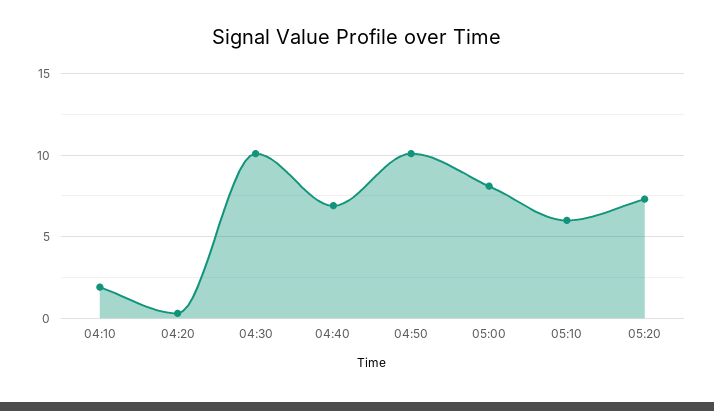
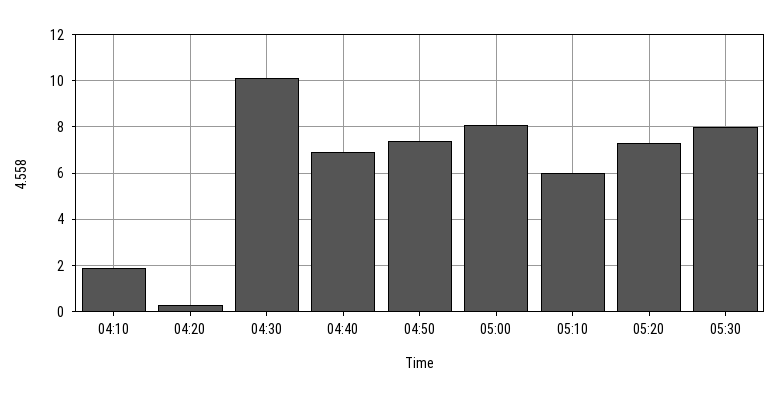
04:50: 10 -> 7.5
05:30: none -> 8

